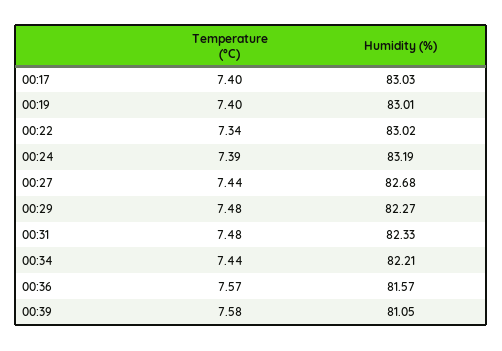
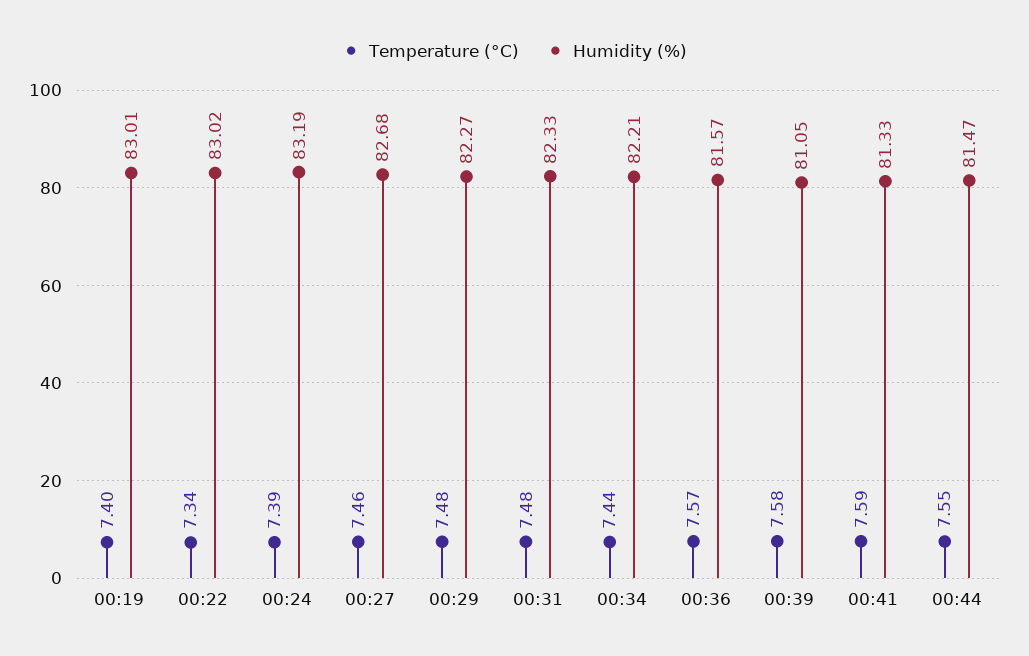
Temperature (°C), 00:17: 7.4 -> none
Humidity (%), 00:17: 83.03 -> none
Temperature (°C), 00:27: 7.44 -> 7.46
Temperature (°C), 00:41: none -> 7.59
Humidity (%), 00:41: none -> 81.33
Temperature (°C), 00:44: none -> 7.55
Humidity (%), 00:44: none -> 81.47

